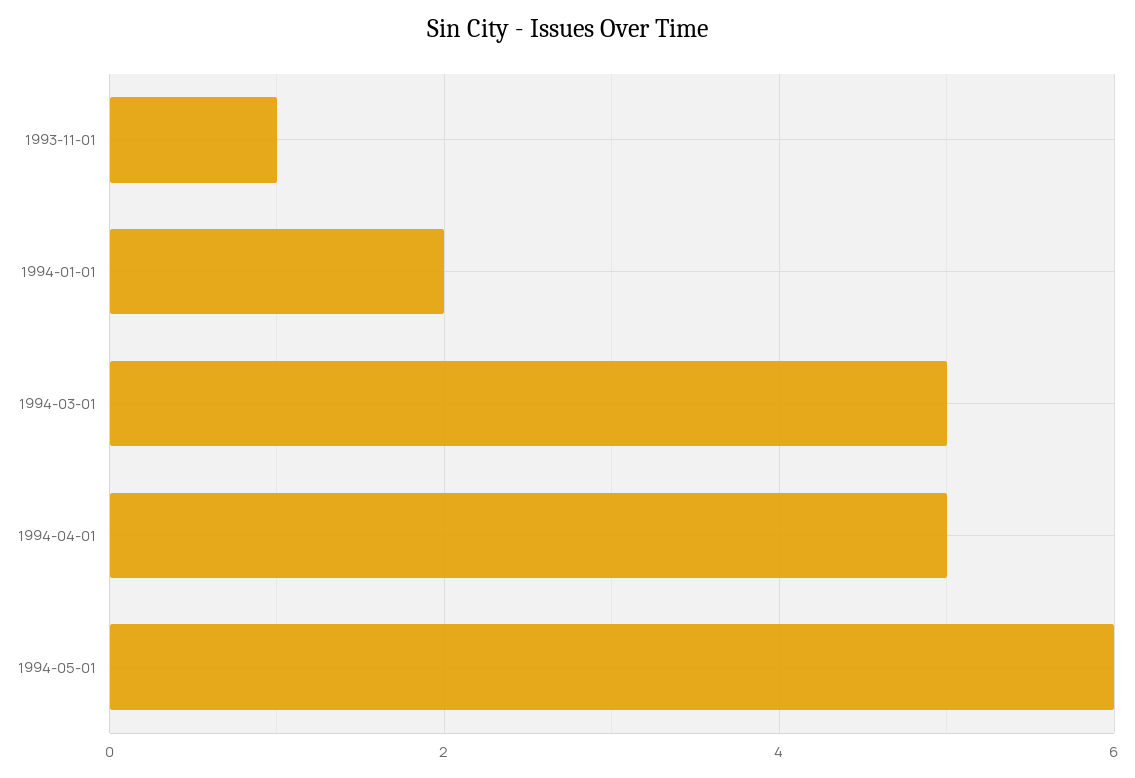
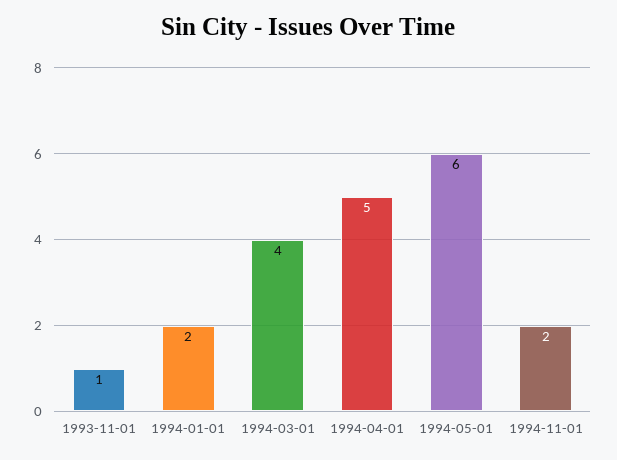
1994-03-01: 5 -> 4
1994-11-01: none -> 2

